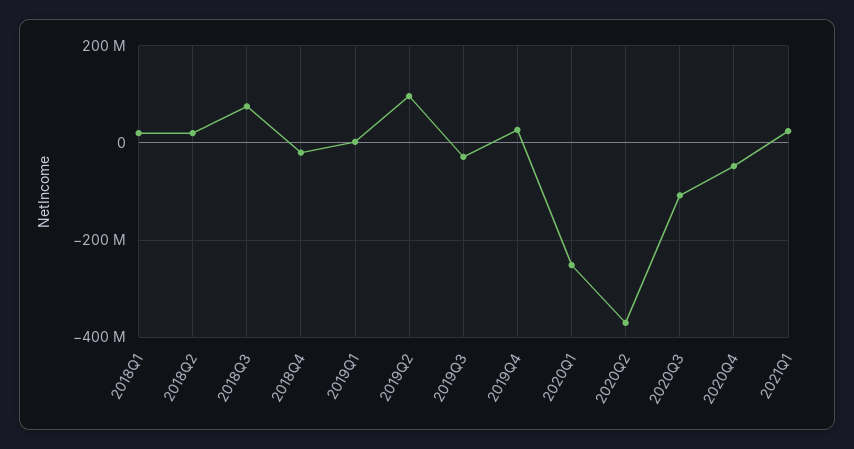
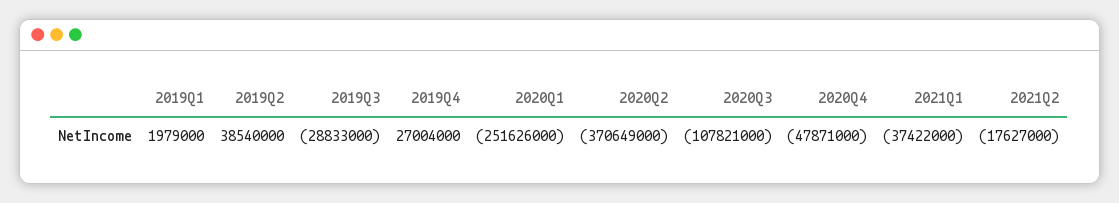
2018Q1: 20000000 -> none
2018Q2: 20000000 -> none
2018Q3: 80000000 -> none
2018Q4: -20000000 -> none
2019Q2: 100000000 -> 38540000
2021Q1: 20000000 -> -37422000
2021Q2: none -> -17627000

